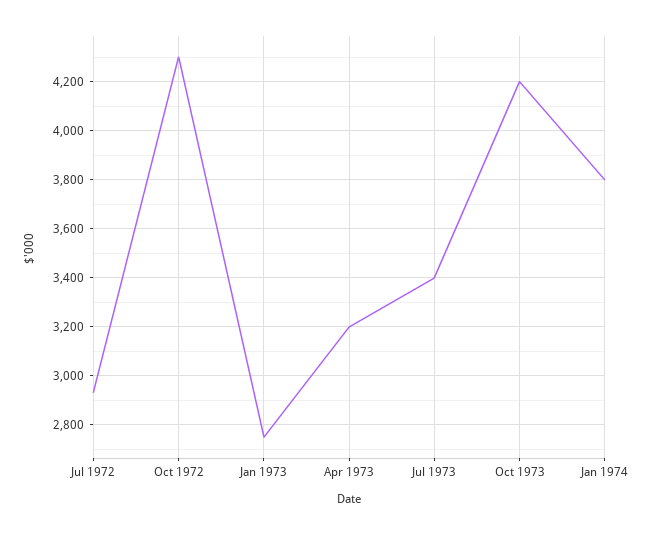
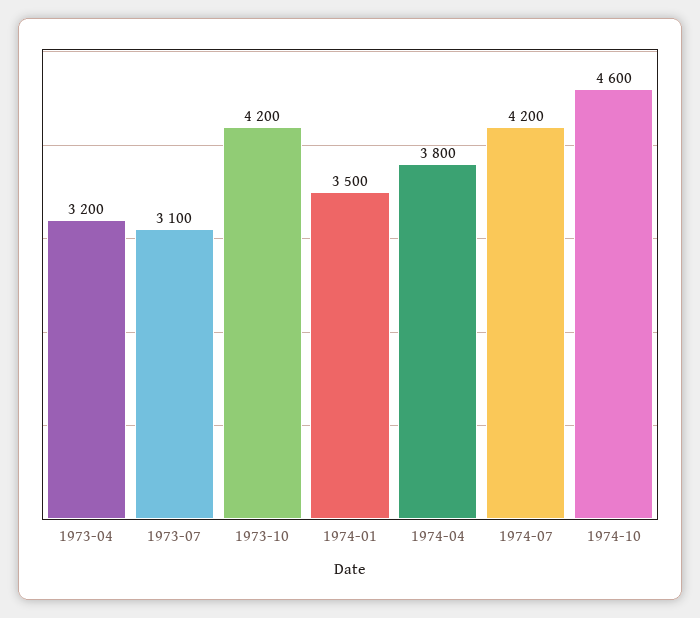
Jul 1972: 2925 -> none
Oct 1972: 4300 -> none
Jan 1973: 2750 -> none
Jul 1973: 3400 -> 3100
Jan 1974: 3800 -> 3500
1974-04: none -> 3800
1974-07: none -> 4200
1974-10: none -> 4600

